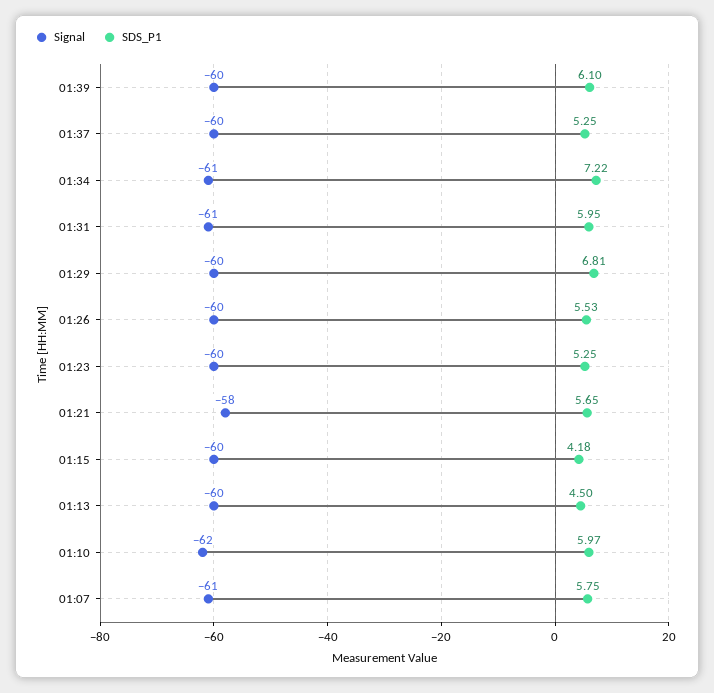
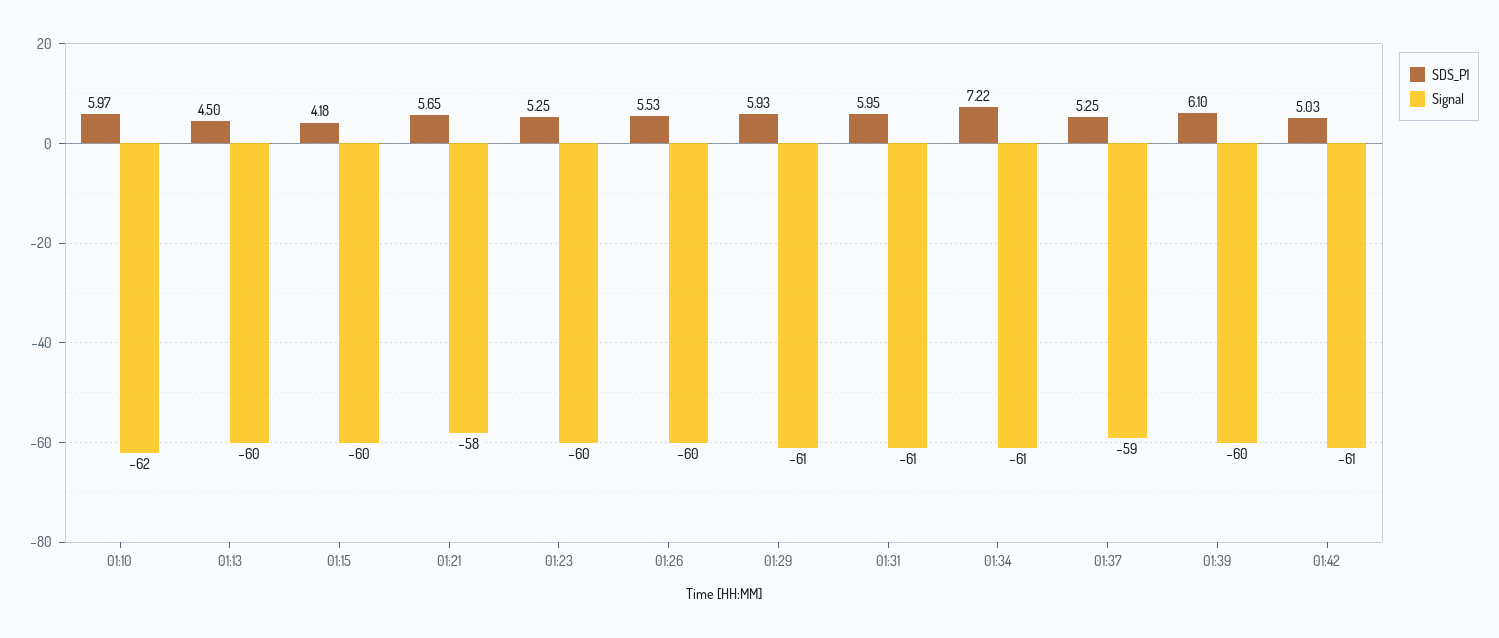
Signal, 01:37: -60 -> -59
Signal, 01:29: -60 -> -61
SDS_P1, 01:29: 6.81 -> 5.93
Signal, 01:07: -61 -> none
SDS_P1, 01:07: 5.75 -> none
SDS_P1, 01:42: none -> 5.03
Signal, 01:42: none -> -61

